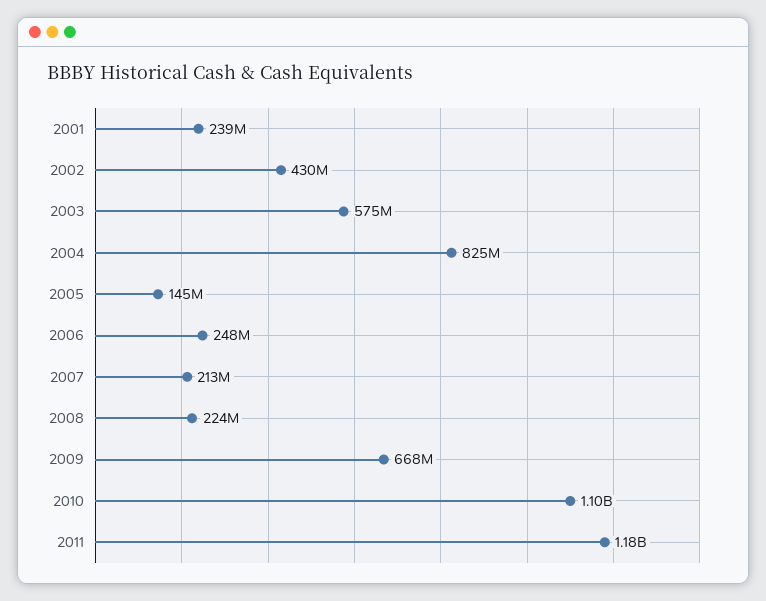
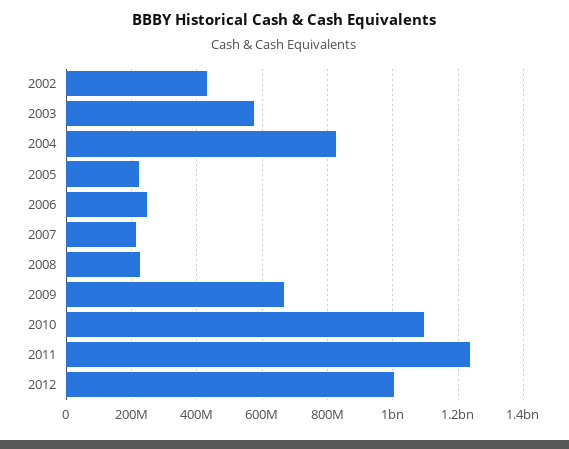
2001: 239000000 -> none
2005: 145000000 -> 220000000
2011: 1180000000 -> 1240000000
2012: none -> 1000000000

